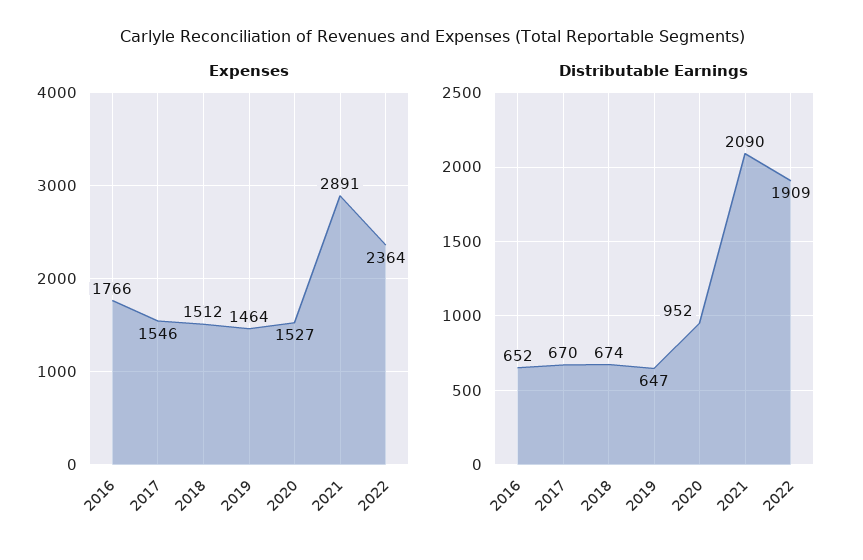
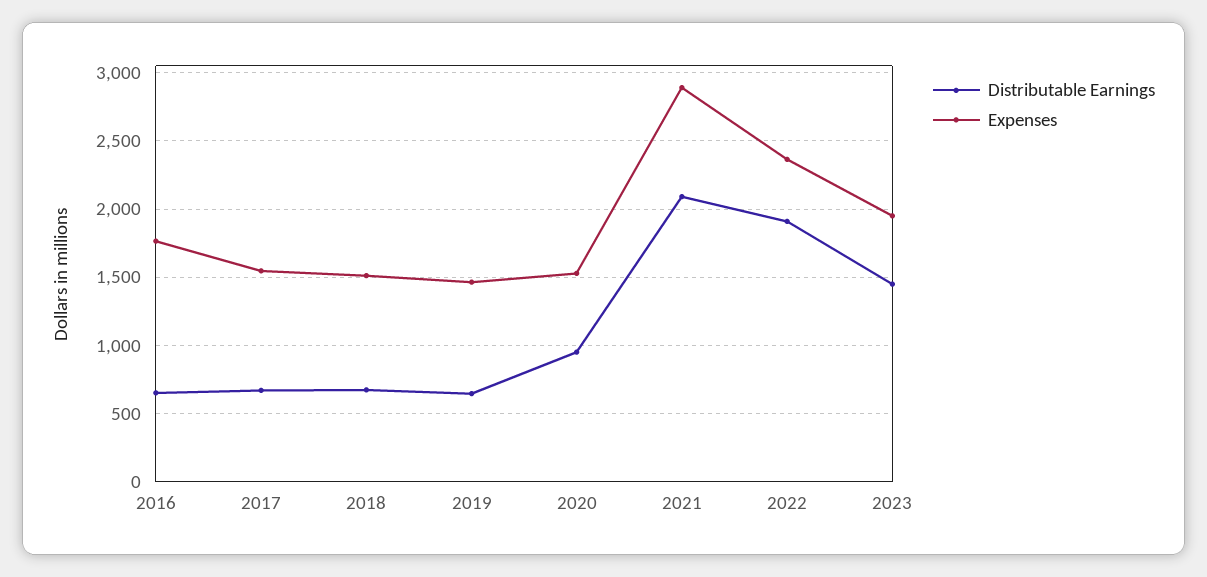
Distributable Earnings, 2023: none -> 1450
Expenses, 2023: none -> 1950

